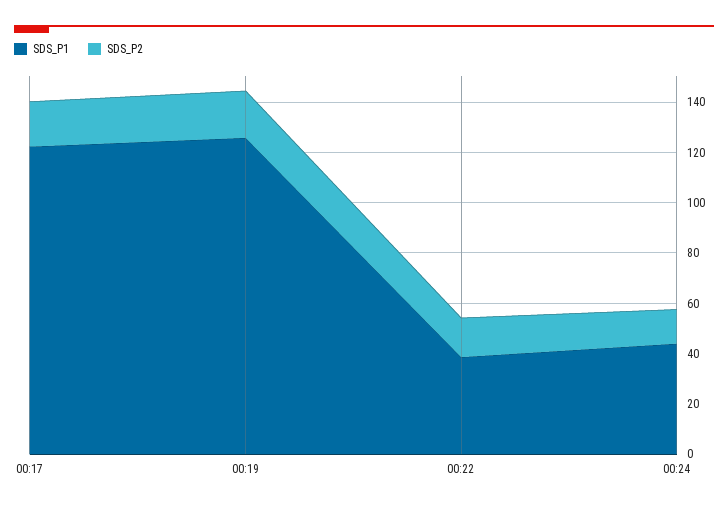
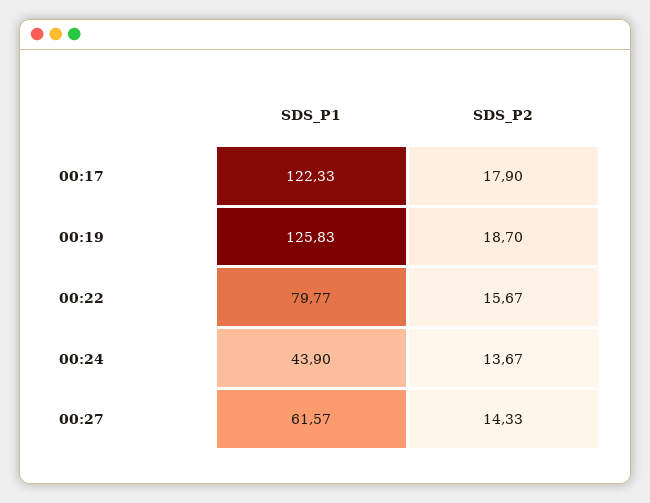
SDS_P1, 00:22: 40 -> 79.77
SDS_P1, 00:27: none -> 61.57
SDS_P2, 00:27: none -> 14.33

